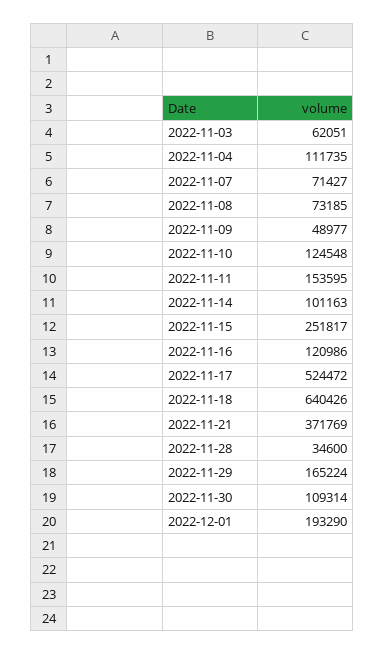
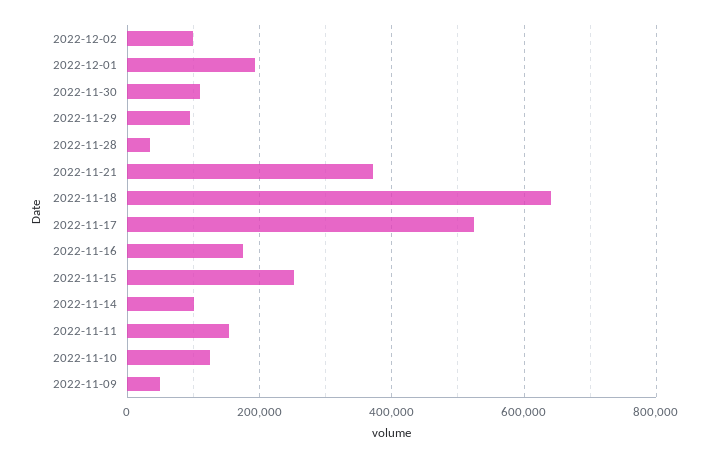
2022-11-03: 62051 -> none
2022-11-04: 111735 -> none
2022-11-07: 71427 -> none
2022-11-08: 73185 -> none
2022-11-16: 120986 -> 180000
2022-11-29: 165224 -> 100000
2022-12-02: none -> 100000

